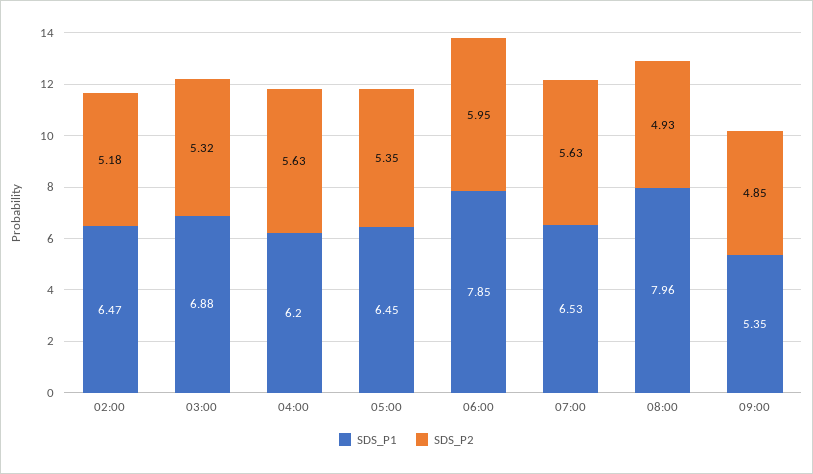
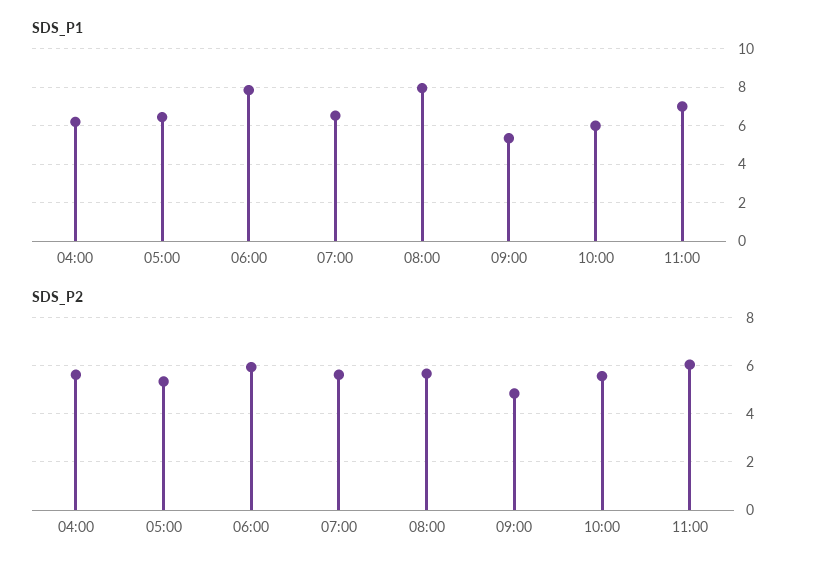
SDS_P1, 02:00: 6.47 -> none
SDS_P2, 02:00: 5.18 -> none
SDS_P1, 03:00: 6.88 -> none
SDS_P2, 03:00: 5.32 -> none
SDS_P2, 08:00: 4.93 -> 5.75
SDS_P1, 10:00: none -> 6
SDS_P1, 11:00: none -> 7
SDS_P2, 10:00: none -> 5.5
SDS_P2, 11:00: none -> 6

